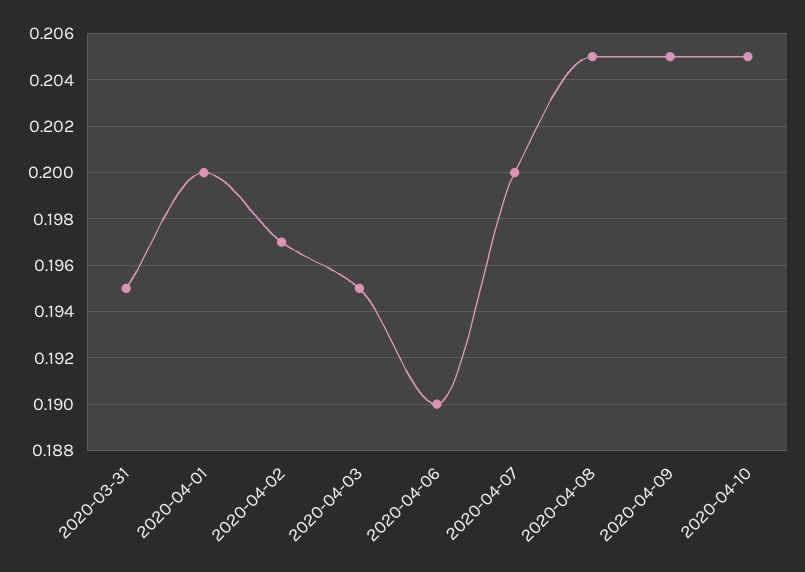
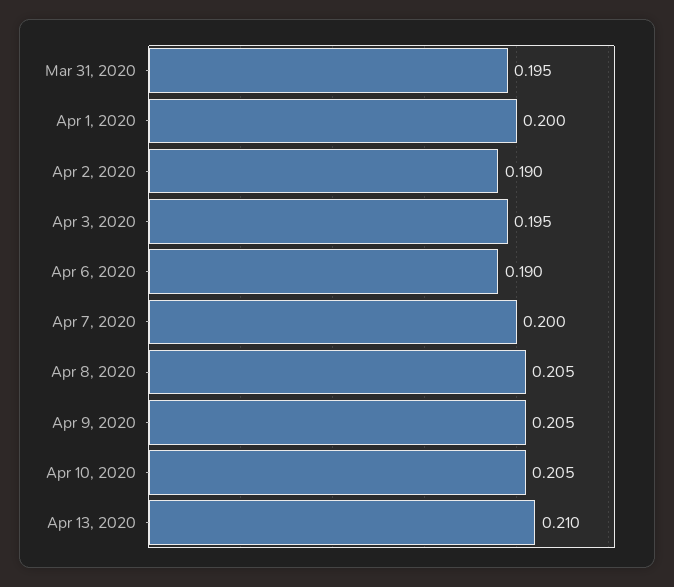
2020-04-02: 0.197 -> 0.19
Apr 13, 2020: none -> 0.21

